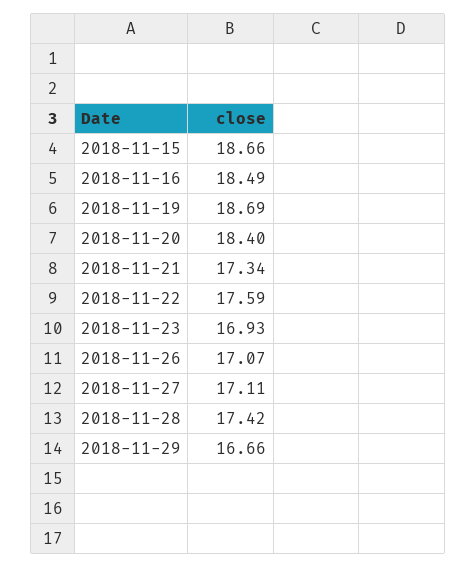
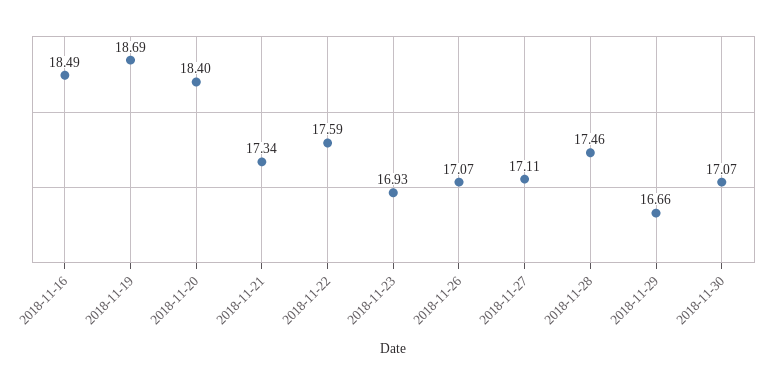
2018-11-15: 18.66 -> none
2018-11-28: 17.42 -> 17.46
2018-11-30: none -> 17.07

